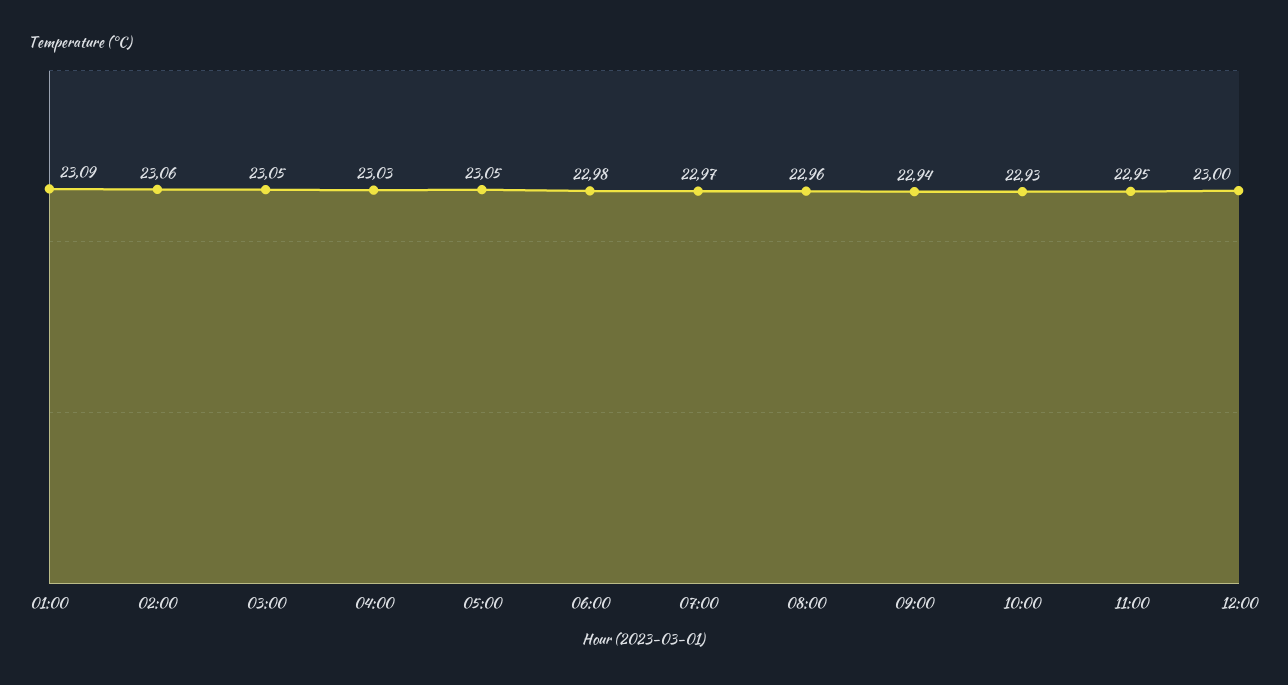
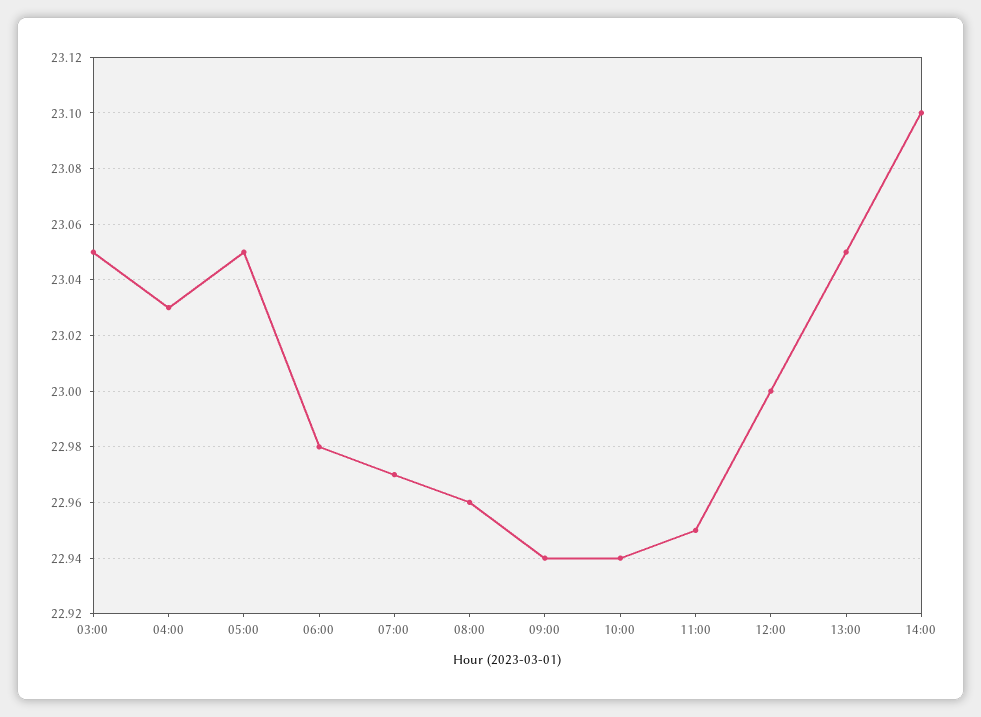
01:00: 23.09 -> none
02:00: 23.06 -> none
10:00: 22.93 -> 22.94
13:00: none -> 23.05
14:00: none -> 23.1

